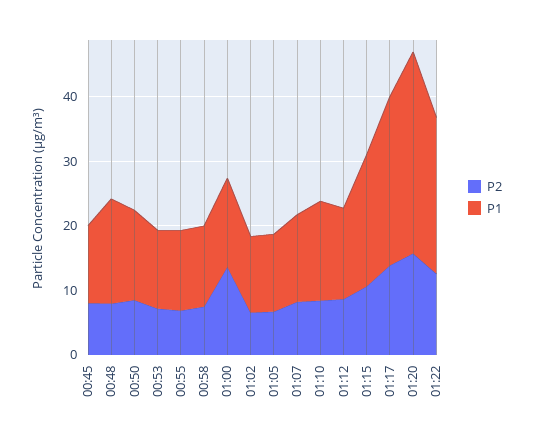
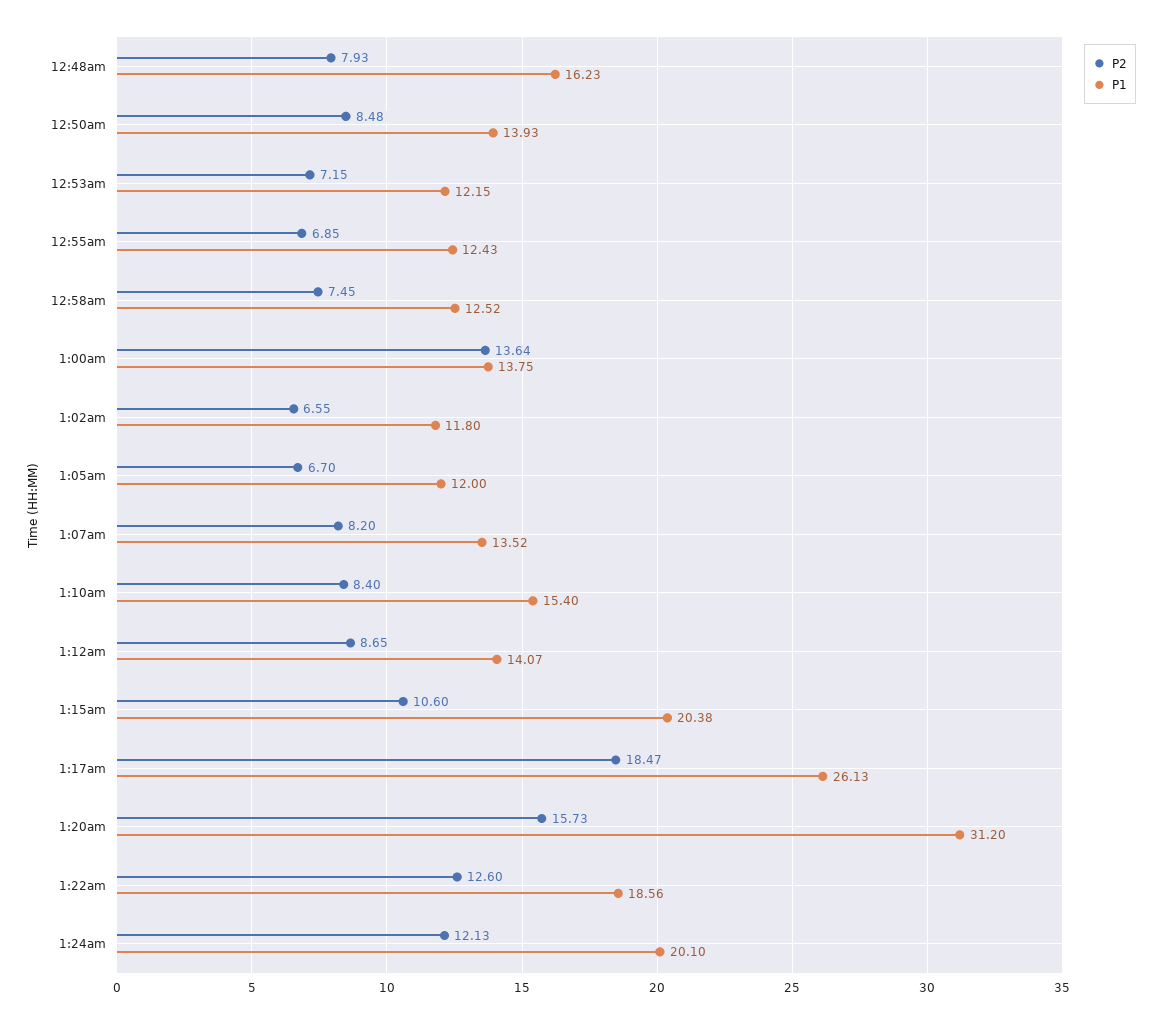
P2, 00:45: 8 -> none
P1, 00:45: 12 -> none
P2, 01:17: 14 -> 18.47
P1, 01:22: 24 -> 18.56
P2, 1:24am: none -> 12.13
P1, 1:24am: none -> 20.1

